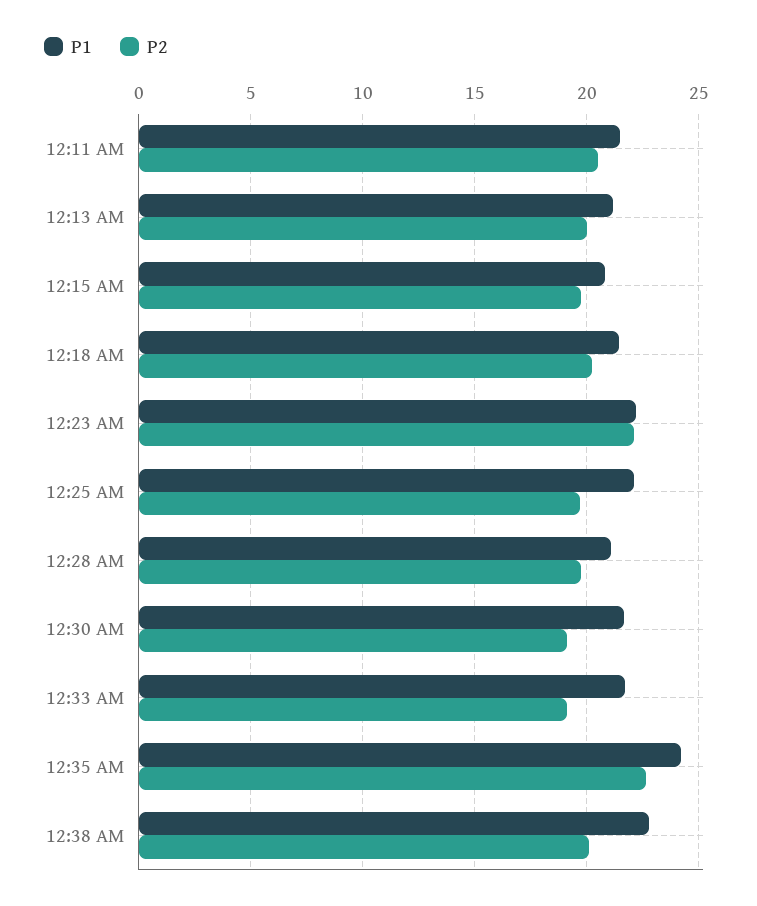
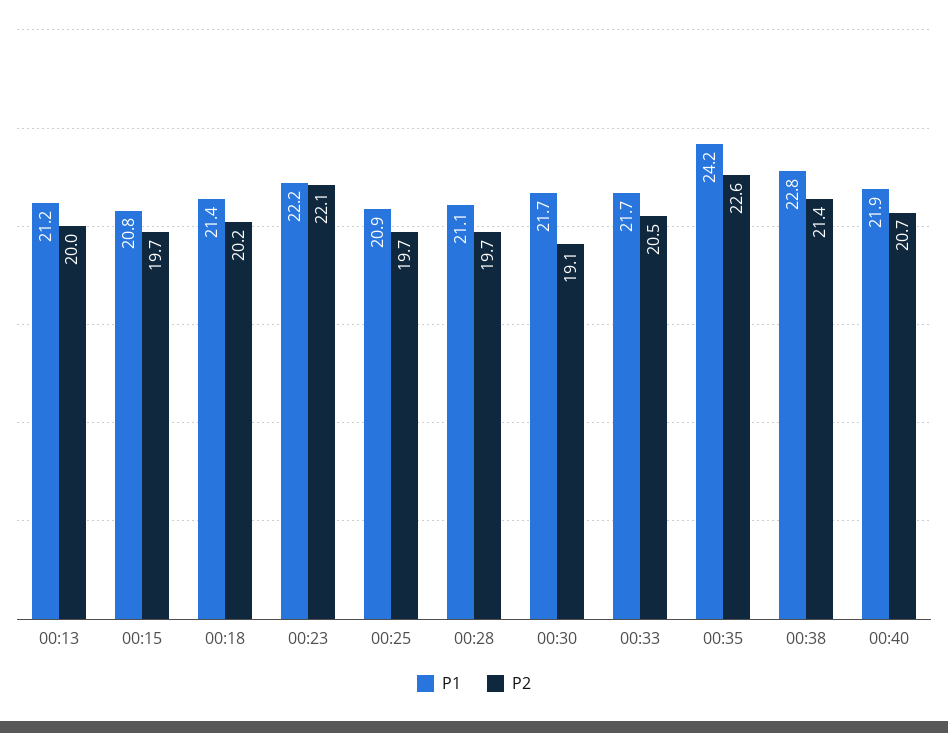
P1, 12:11 AM: 21.5 -> none
P2, 12:11 AM: 20.5 -> none
P1, 12:25 AM: 22 -> 20.9
P2, 12:33 AM: 19 -> 20.5
P2, 12:38 AM: 20 -> 21.4
P1, 00:40: none -> 21.9
P2, 00:40: none -> 20.7

